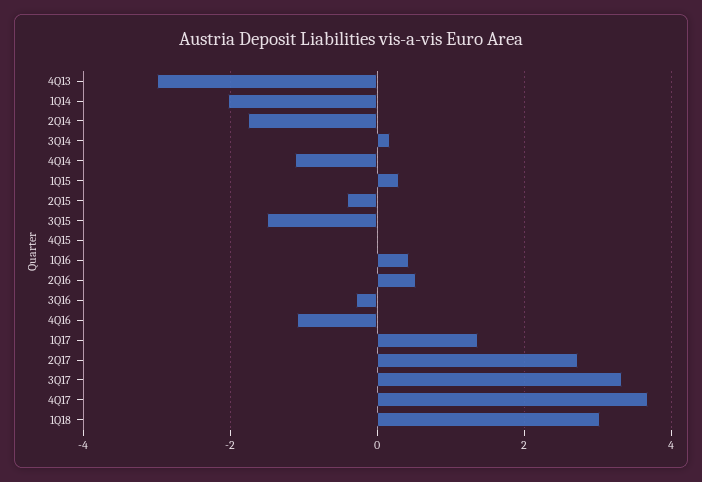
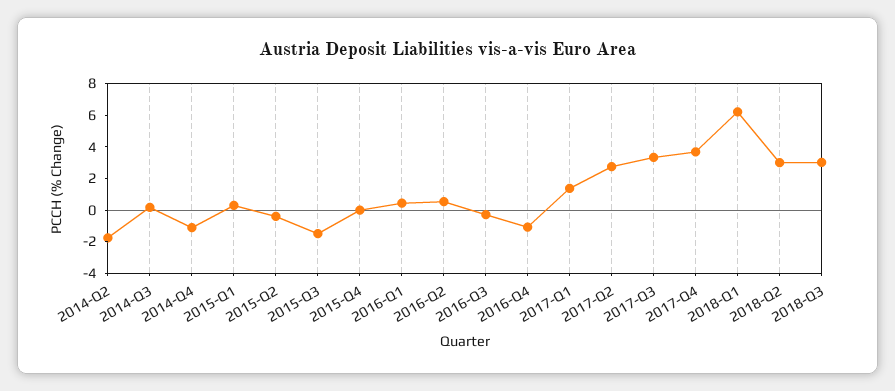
4Q13: -3 -> none
1Q14: -2 -> none
1Q18: 3 -> 6
2018-Q2: none -> 3
2018-Q3: none -> 3

